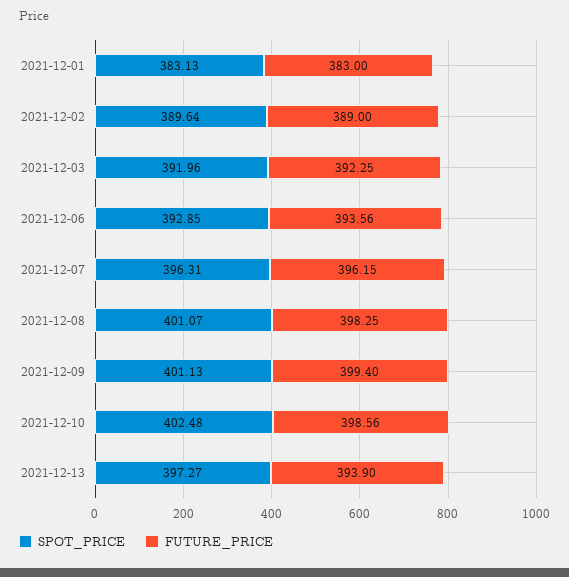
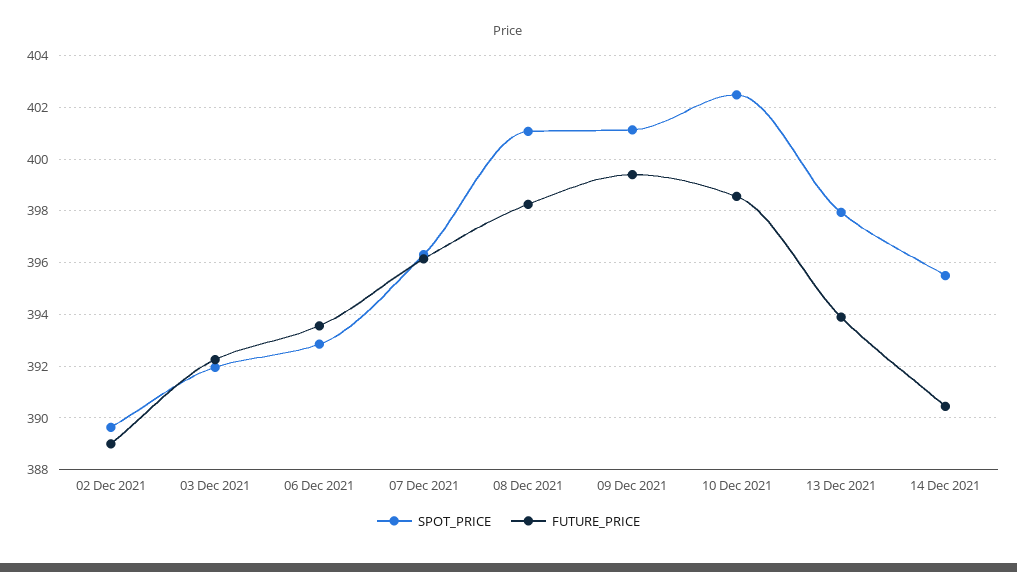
SPOT_PRICE, 2021-12-01: 383.13 -> none
FUTURE_PRICE, 2021-12-01: 383 -> none
SPOT_PRICE, 2021-12-13: 397.27 -> 398
SPOT_PRICE, 14 Dec 2021: none -> 395.5
FUTURE_PRICE, 14 Dec 2021: none -> 390.5

